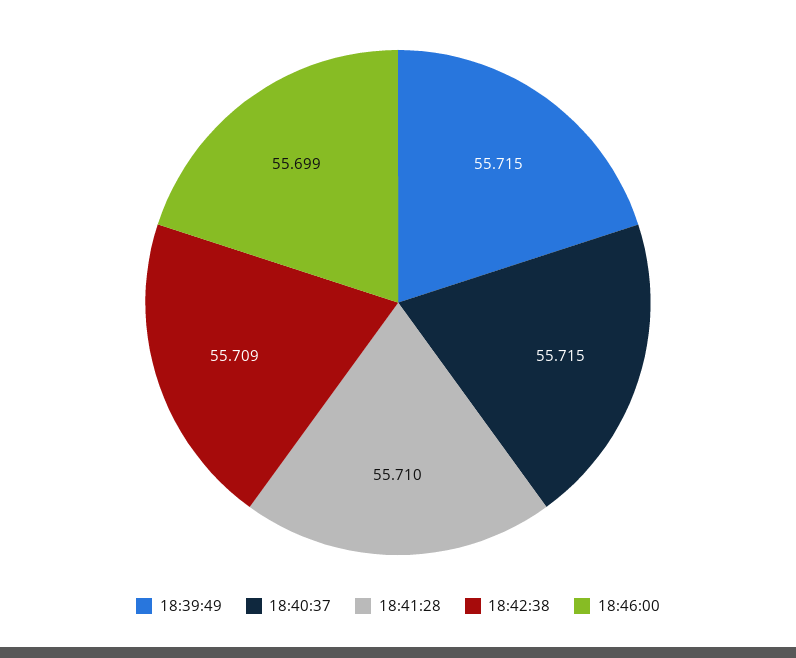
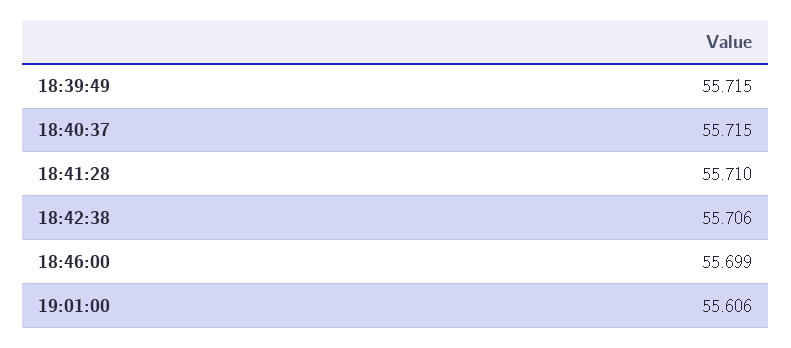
18:42:38: 55.709 -> 55.706
19:01:00: none -> 55.606

